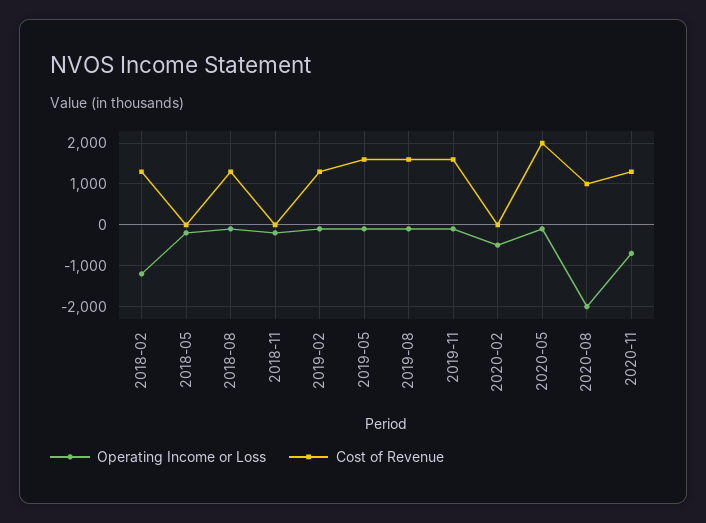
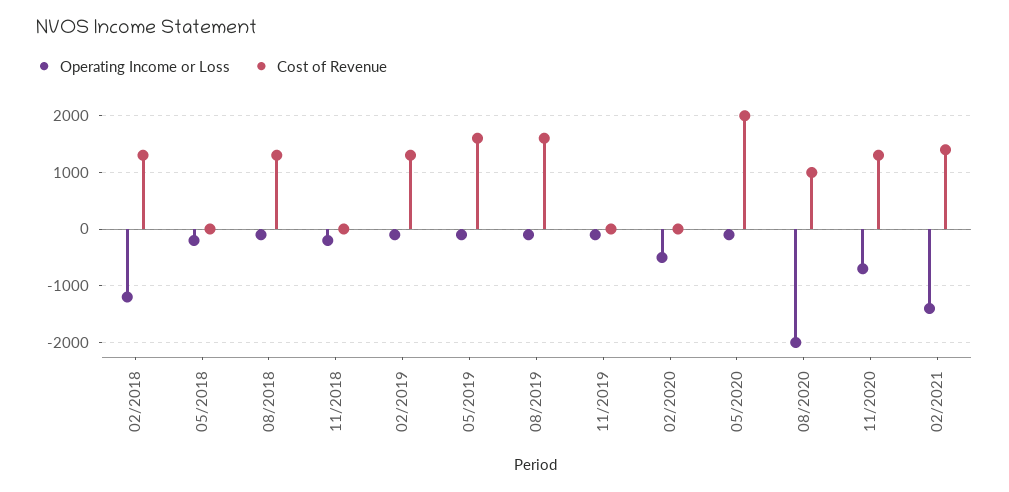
Cost of Revenue, 2019-11: 1600 -> 0
Operating Income or Loss, 02/2021: none -> -1400
Cost of Revenue, 02/2021: none -> 1400

